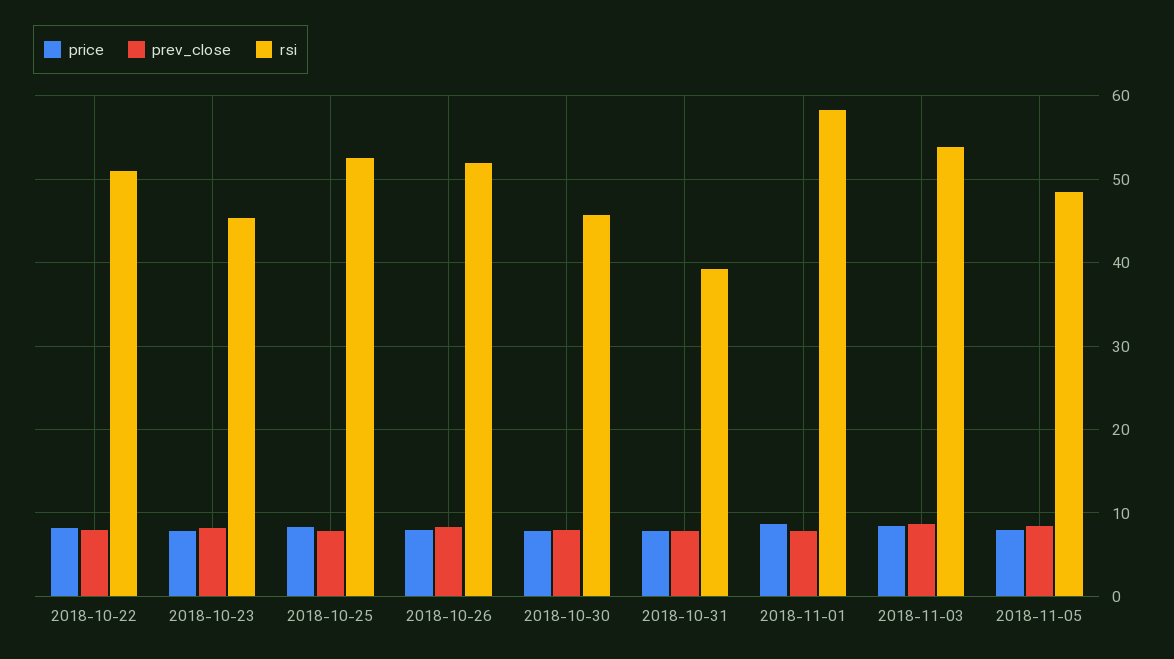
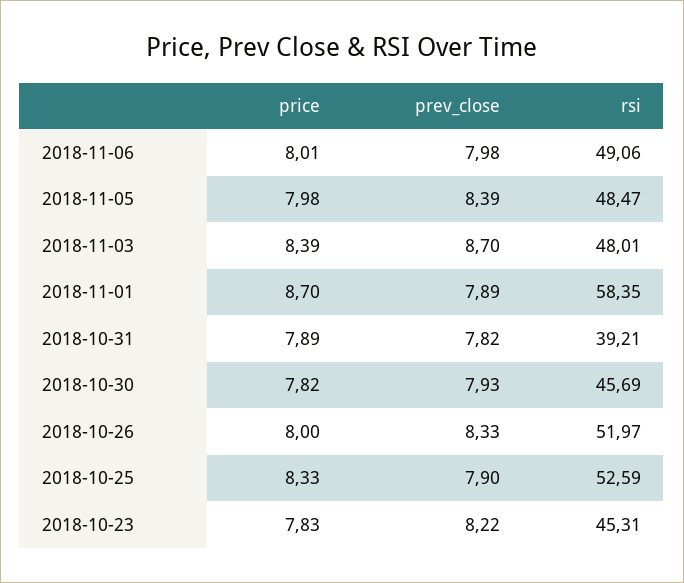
price, 2018-10-22: 8 -> none
prev_close, 2018-10-22: 8 -> none
rsi, 2018-10-22: 51 -> none
rsi, 2018-11-03: 54 -> 48.01
price, 2018-11-06: none -> 8.01
prev_close, 2018-11-06: none -> 7.98
rsi, 2018-11-06: none -> 49.06

